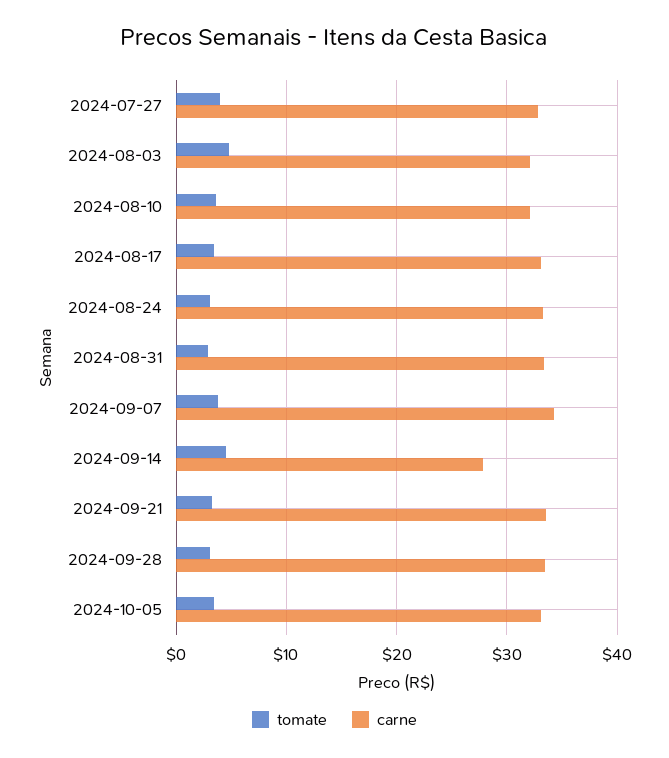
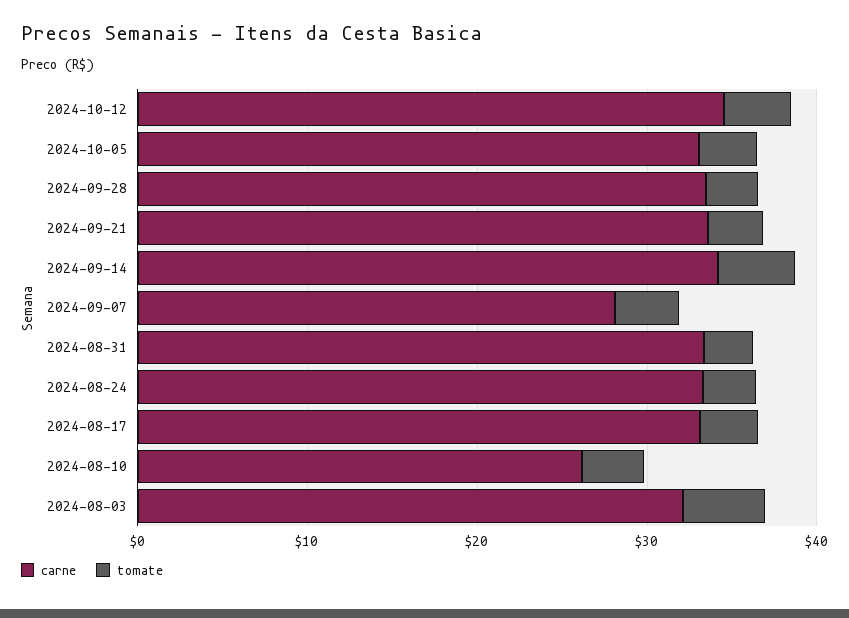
tomate, 2024-07-27: 4 -> none
carne, 2024-07-27: 33 -> none
carne, 2024-08-10: 32 -> 26
carne, 2024-09-07: 34 -> 28
carne, 2024-09-14: 28 -> 34
carne, 2024-10-12: none -> 34
tomate, 2024-10-12: none -> 4

